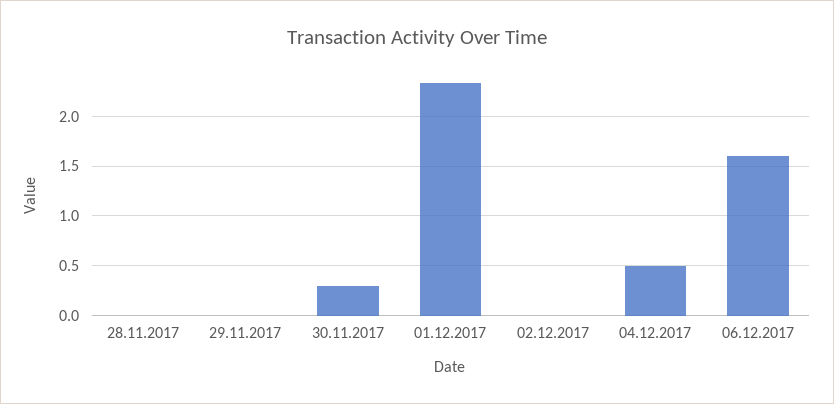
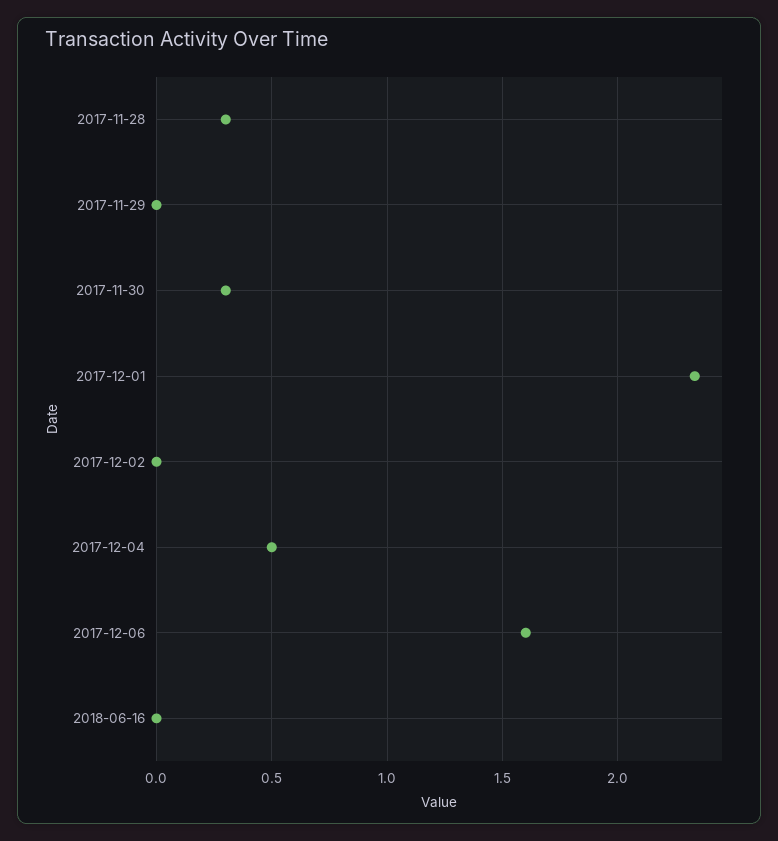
28.11.2017: 0 -> 0.3
2018-06-16: none -> 0

